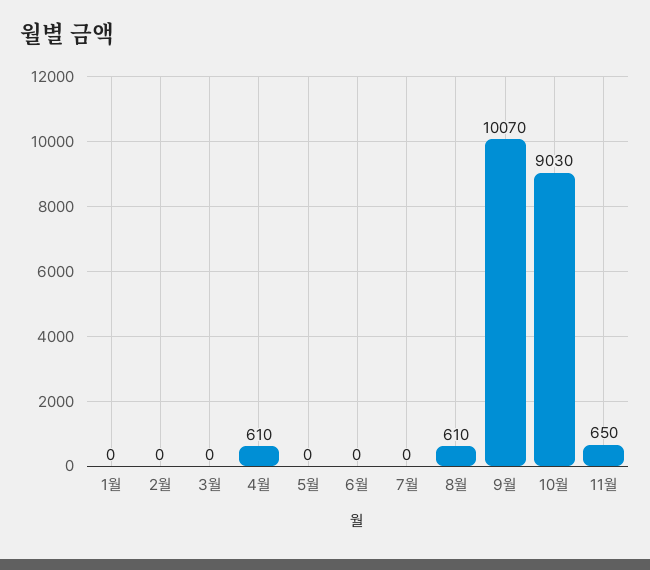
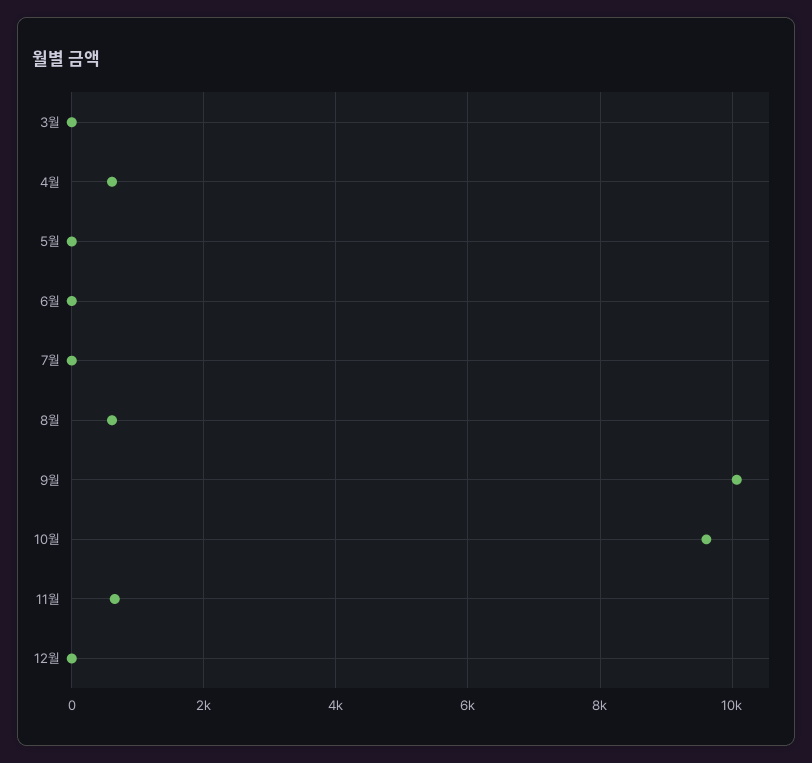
1월: 0 -> none
2월: 0 -> none
10월: 9030 -> 9600
12월: none -> 0

